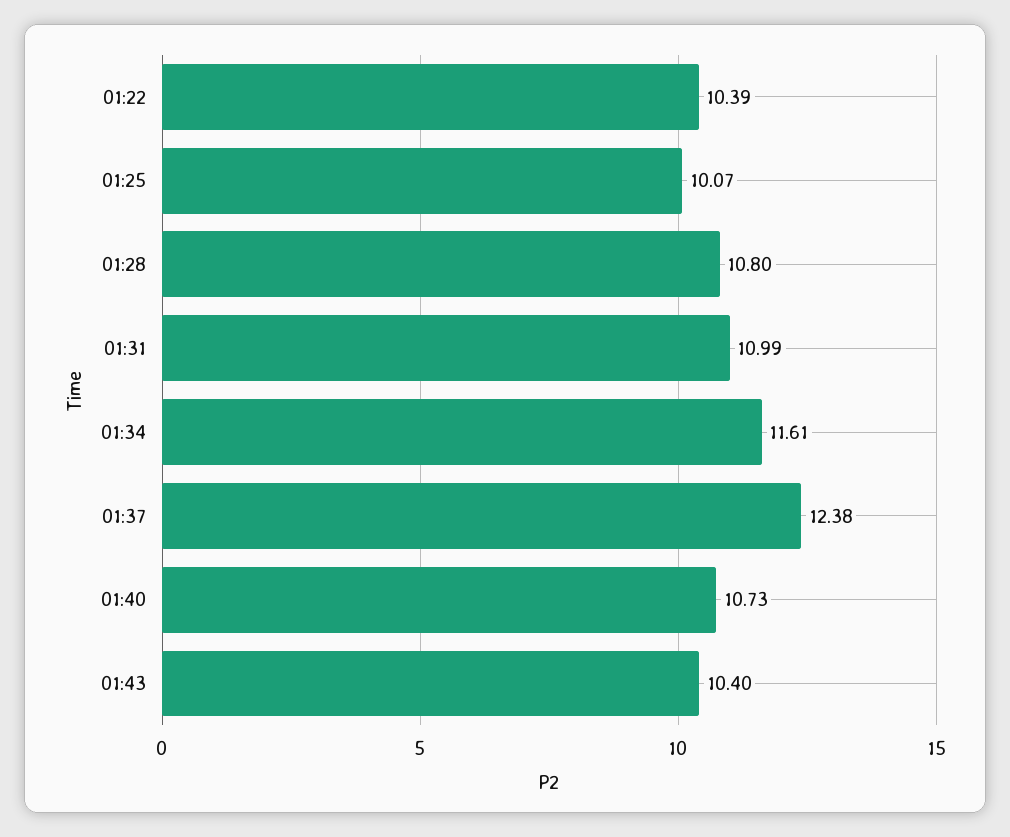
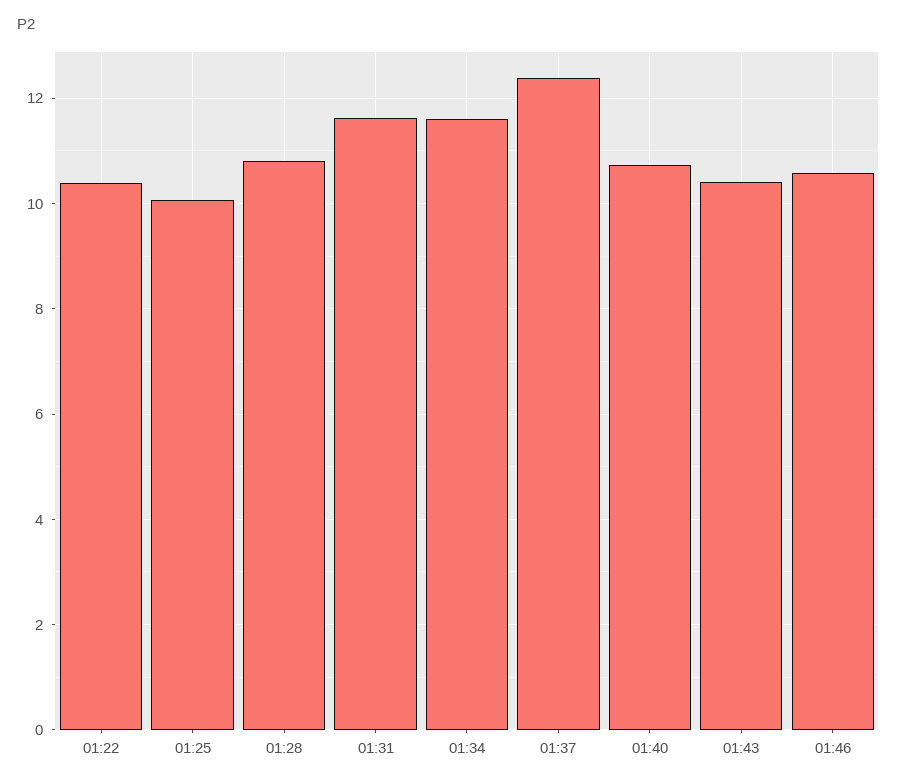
01:31: 10.99 -> 11.6
01:46: none -> 10.6

